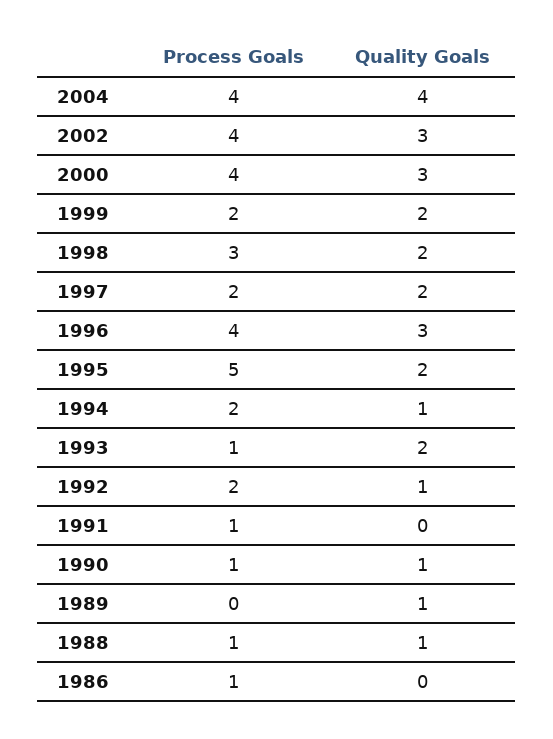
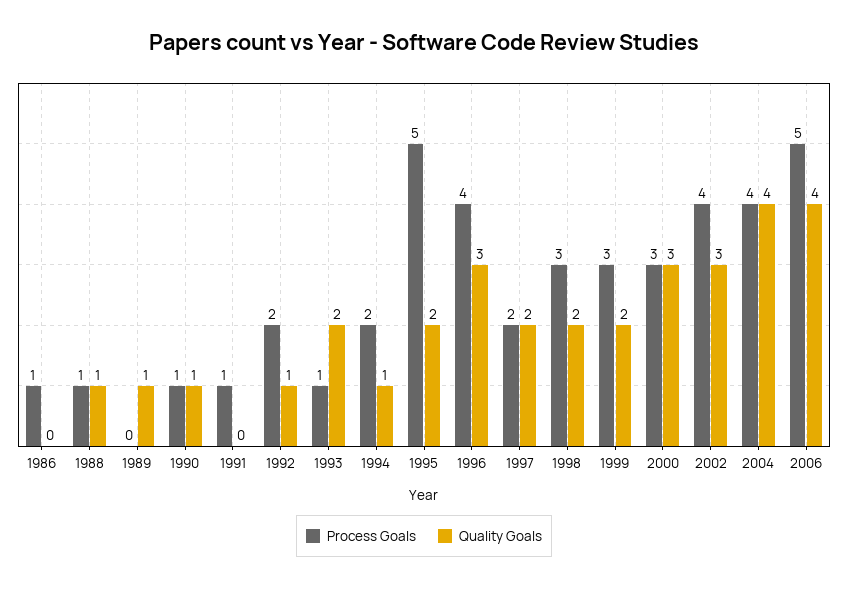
Process Goals, 2000: 4 -> 3
Process Goals, 1999: 2 -> 3
Process Goals, 2006: none -> 5
Quality Goals, 2006: none -> 4

